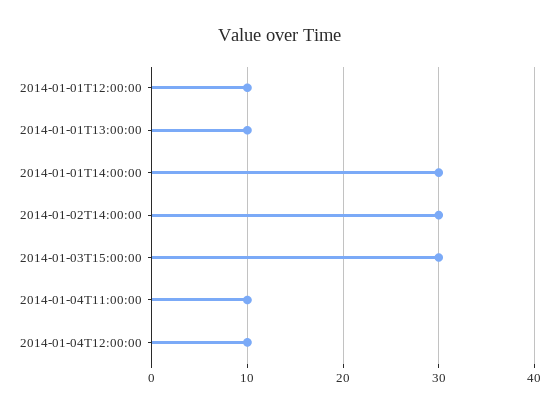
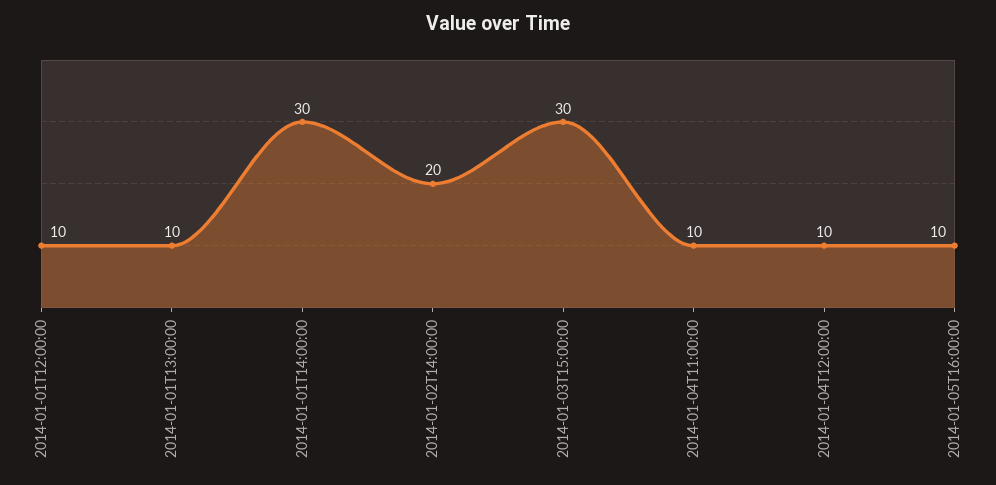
2014-01-02T14:00:00: 30 -> 20
2014-01-05T16:00:00: none -> 10

